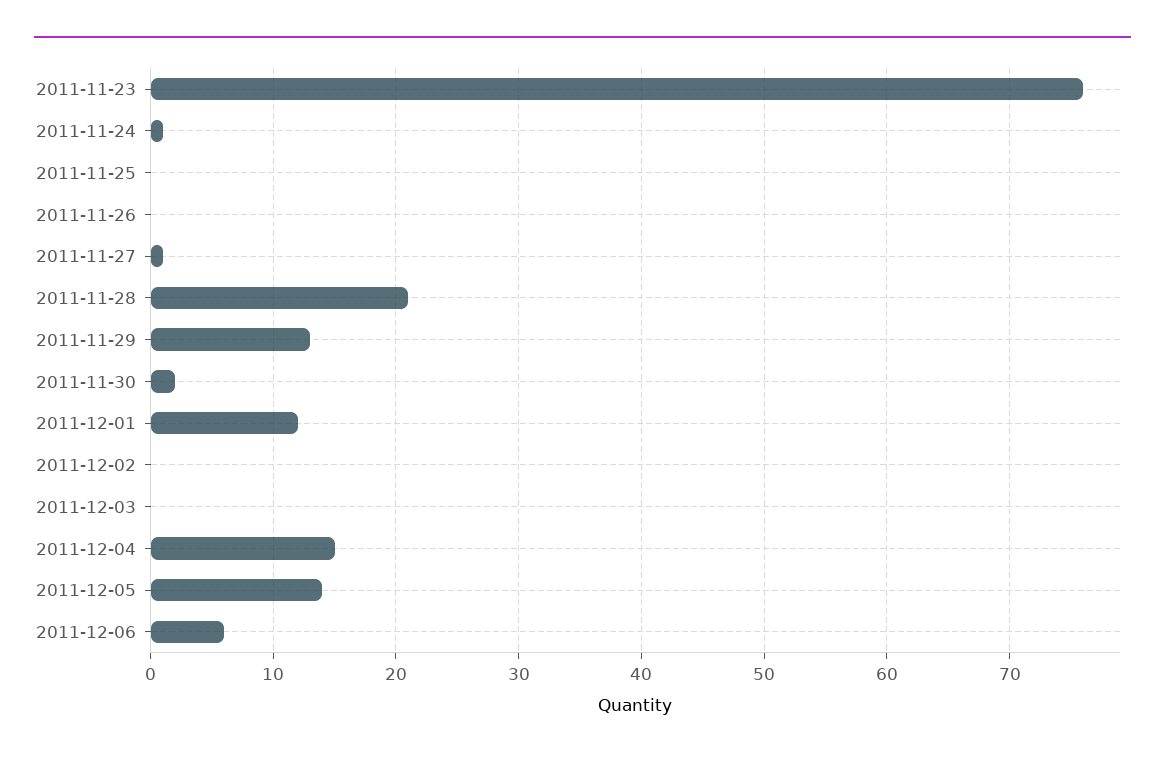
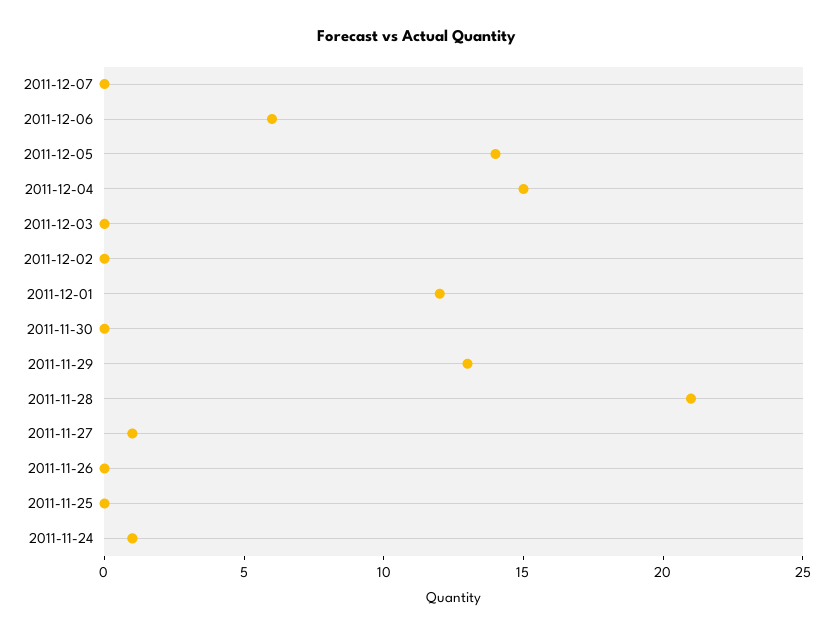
2011-11-23: 76 -> none
2011-11-30: 2 -> 0
2011-12-07: none -> 0

